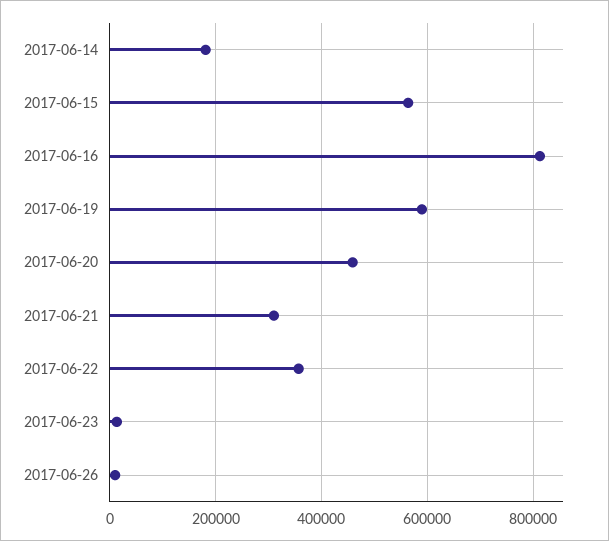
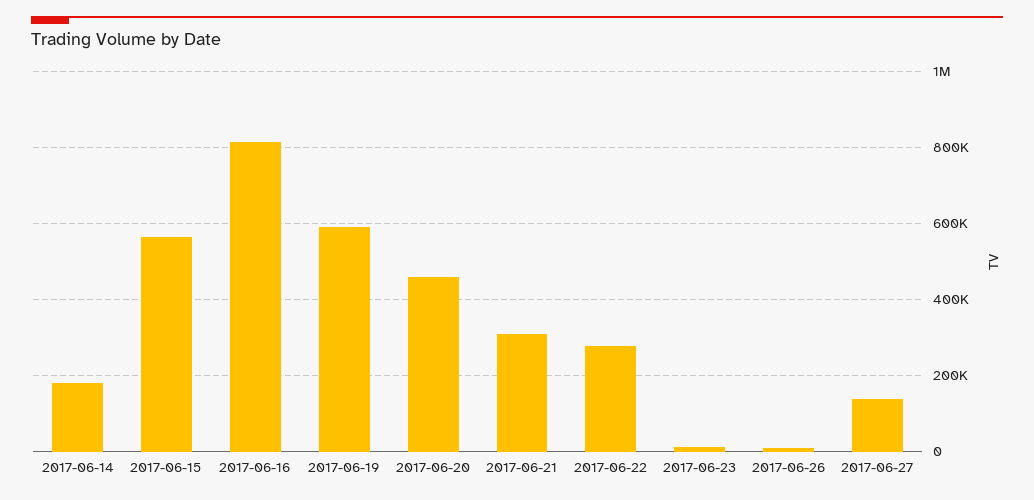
2017-06-22: 360000 -> 280000
2017-06-27: none -> 140000

